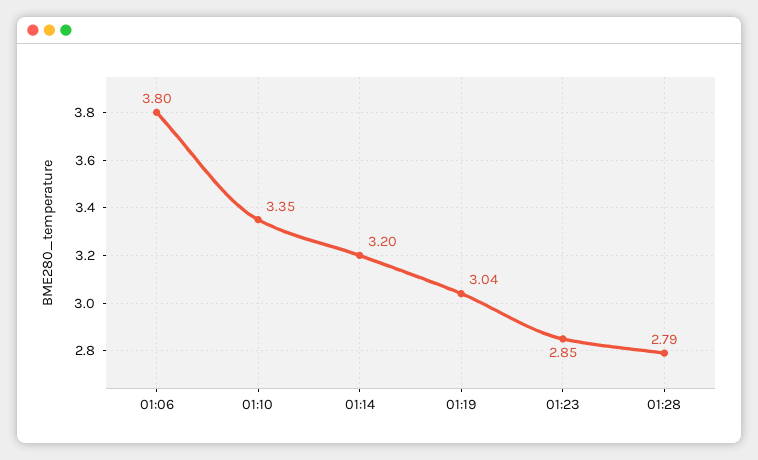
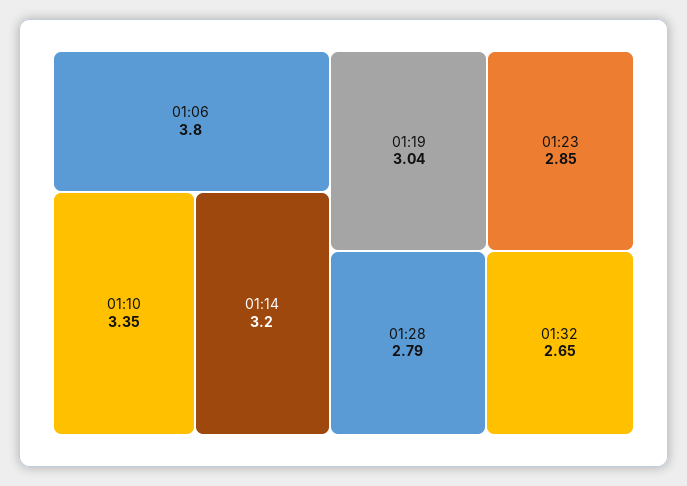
01:32: none -> 2.65

